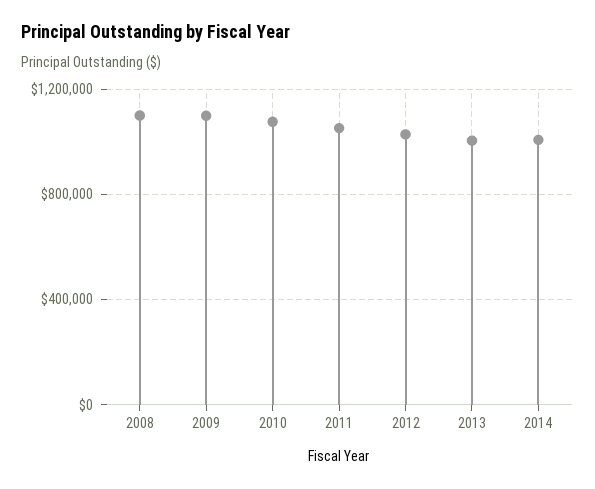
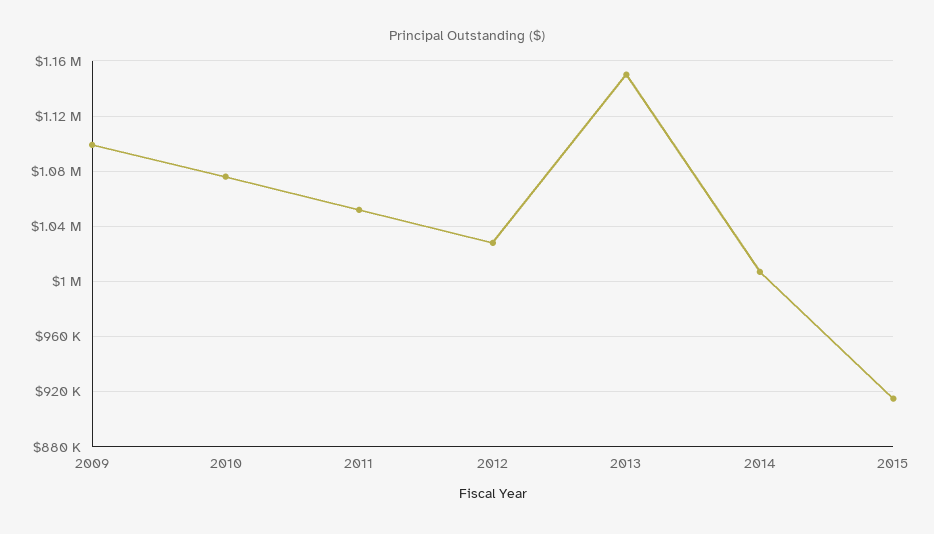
2008: 1100000 -> none
2013: 1000000 -> 1150000
2015: none -> 915000

